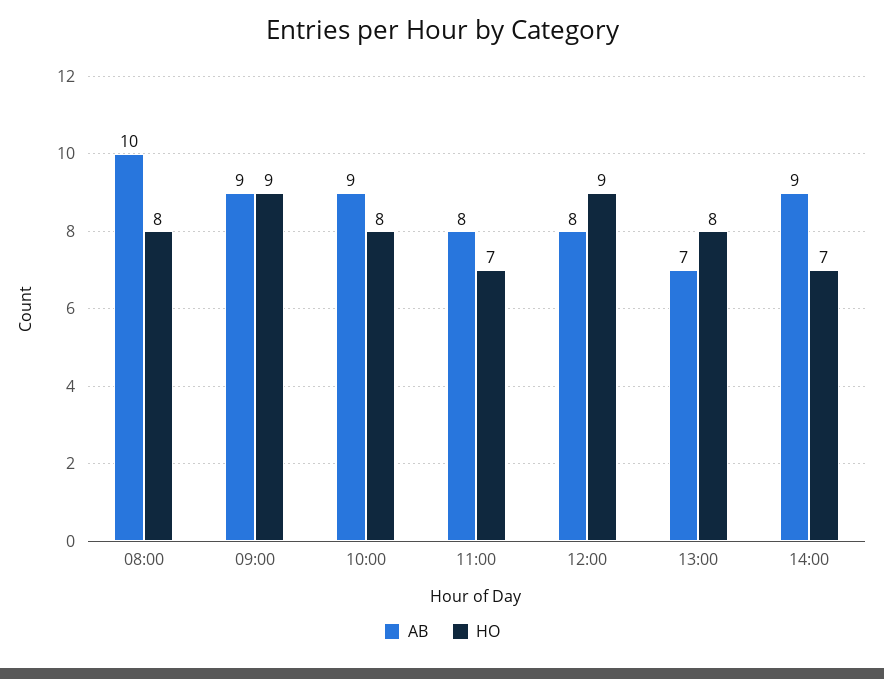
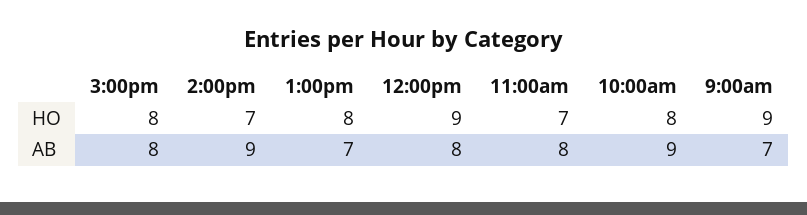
AB, 08:00: 10 -> none
HO, 08:00: 8 -> none
AB, 09:00: 9 -> 7
HO, 3:00pm: none -> 8
AB, 3:00pm: none -> 8

